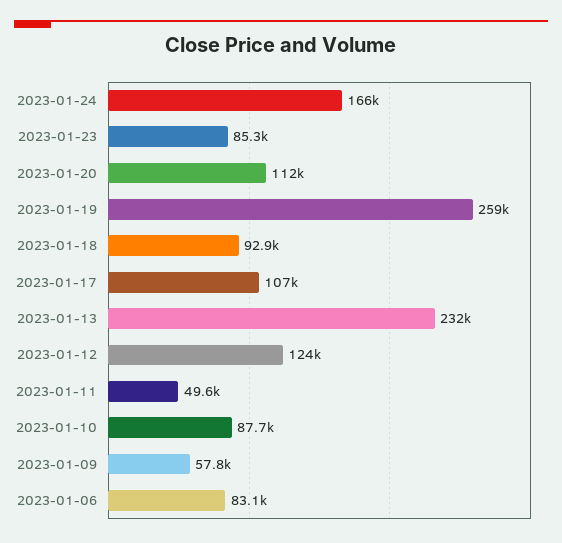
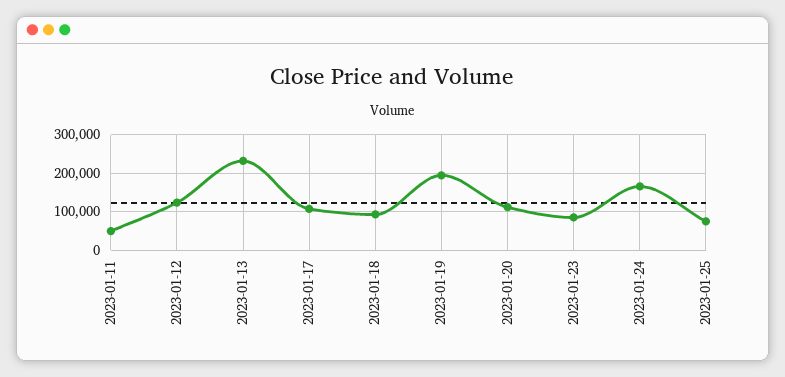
2023-01-19: 259000 -> 200000
2023-01-10: 87700 -> none
2023-01-09: 57800 -> none
2023-01-06: 83100 -> none
2023-01-25: none -> 80000

